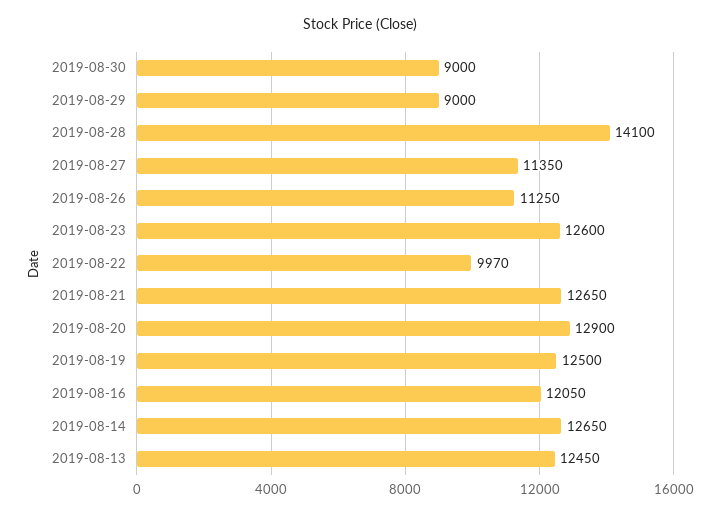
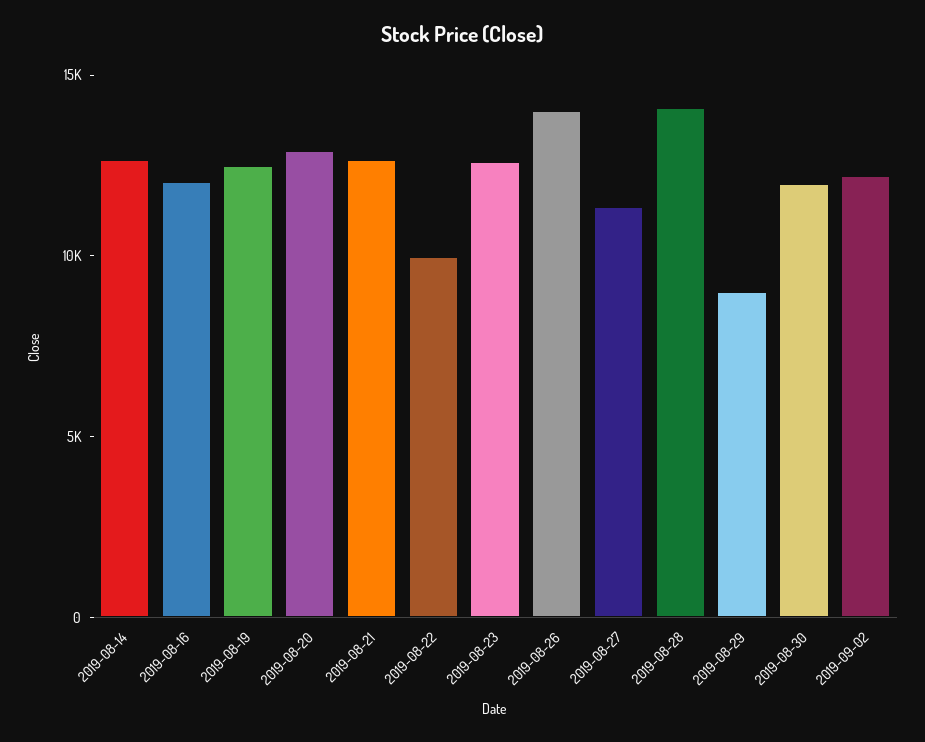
2019-08-30: 9000 -> 12000
2019-08-26: 11250 -> 14000
2019-08-13: 12450 -> none
2019-09-02: none -> 12000

